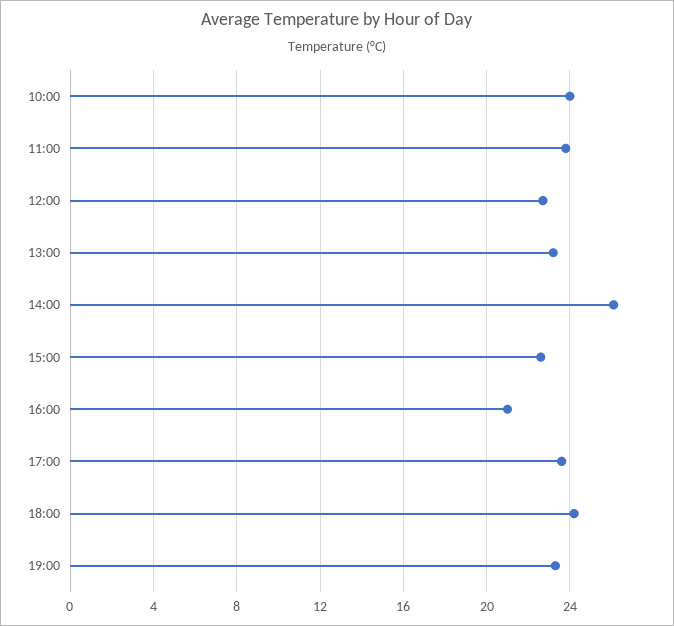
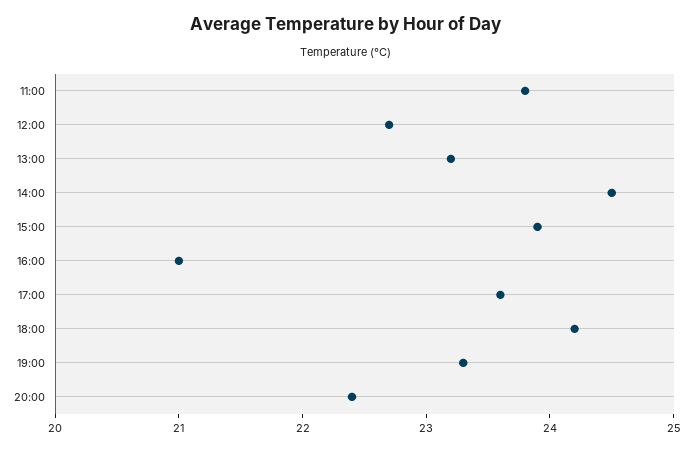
10:00: 24 -> none
14:00: 26 -> 24.5
15:00: 22.5 -> 23.9
20:00: none -> 22.4

